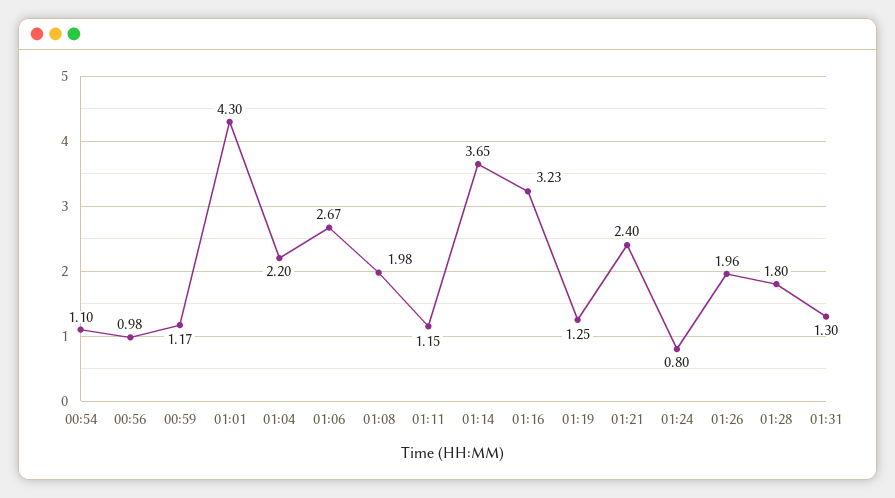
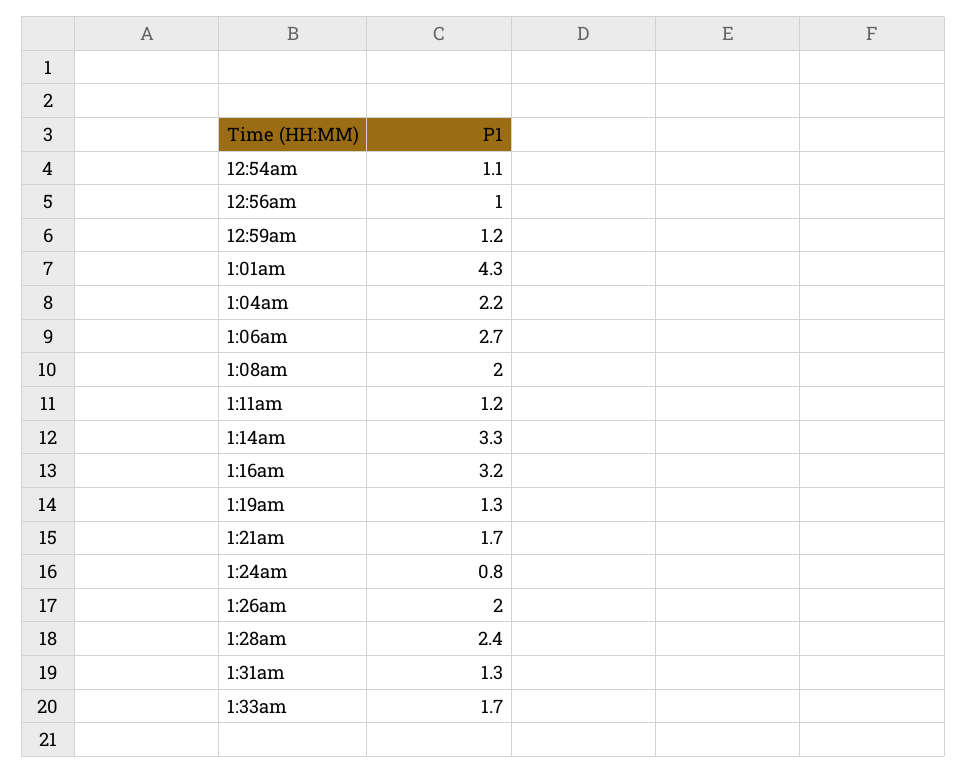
01:14: 3.65 -> 3.3
01:21: 2.4 -> 1.7
01:28: 1.8 -> 2.4
1:33am: none -> 1.7

